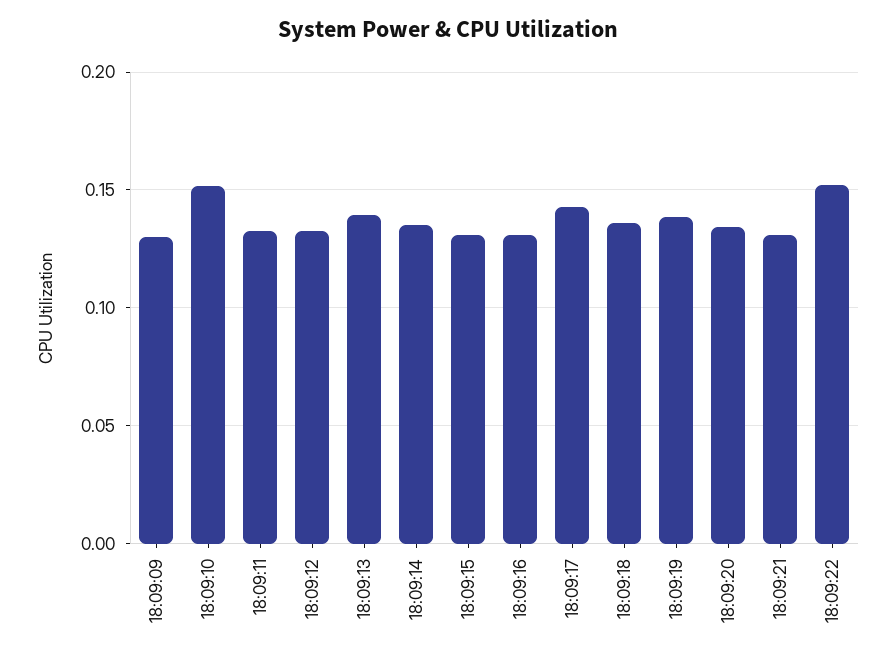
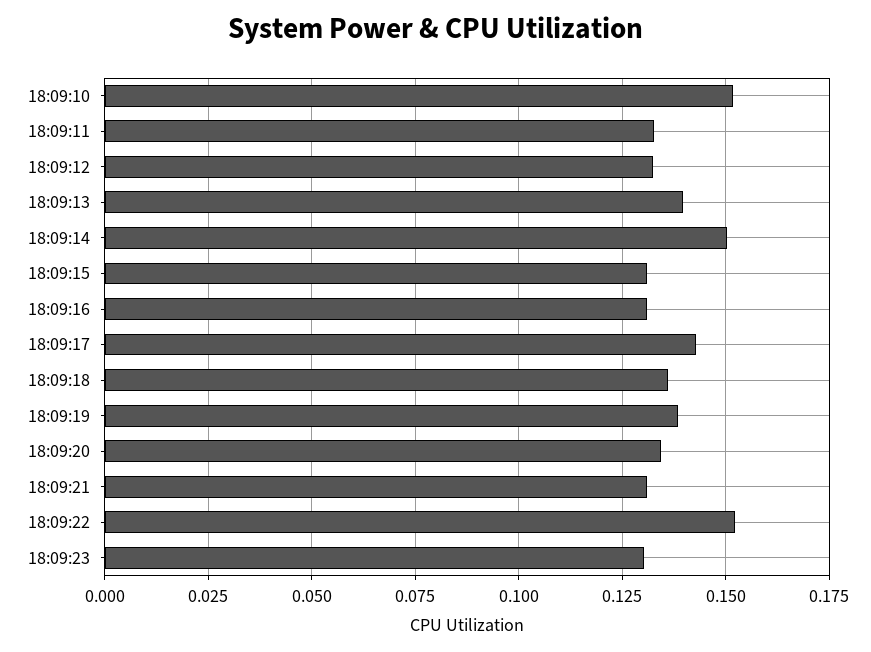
18:09:09: 0.13 -> none
18:09:14: 0.135 -> 0.15
18:09:23: none -> 0.13

